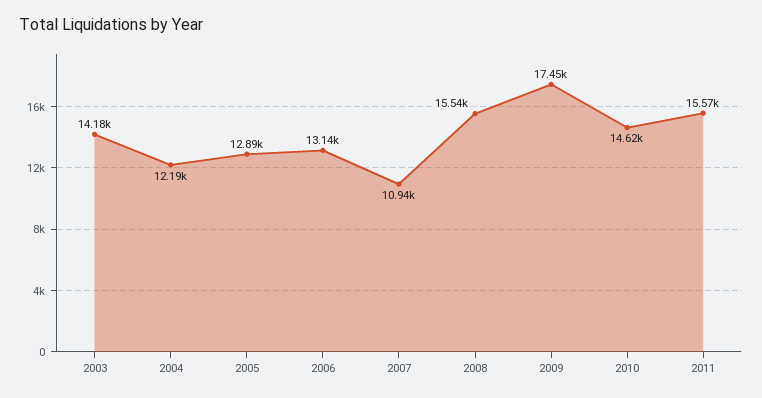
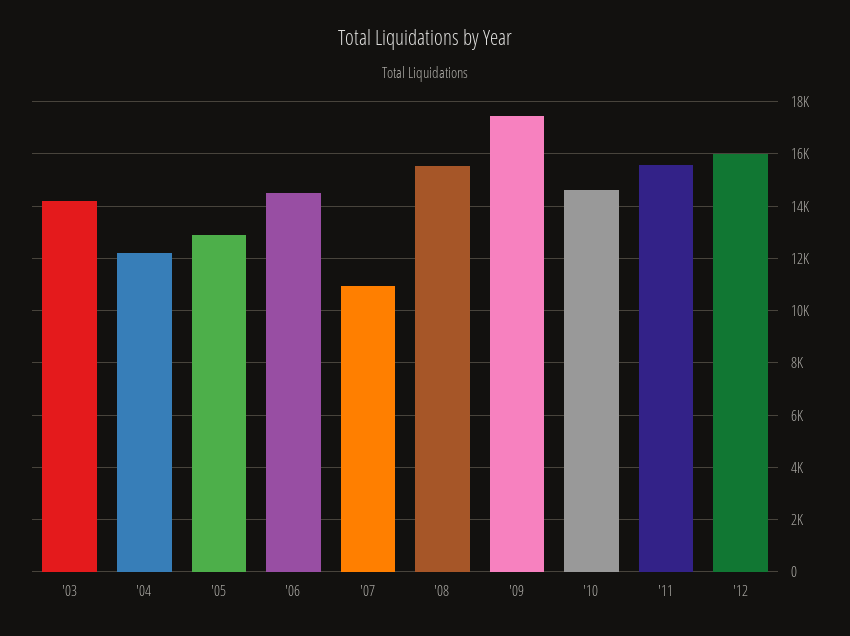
2006: 13140 -> 14500
'12: none -> 16000

